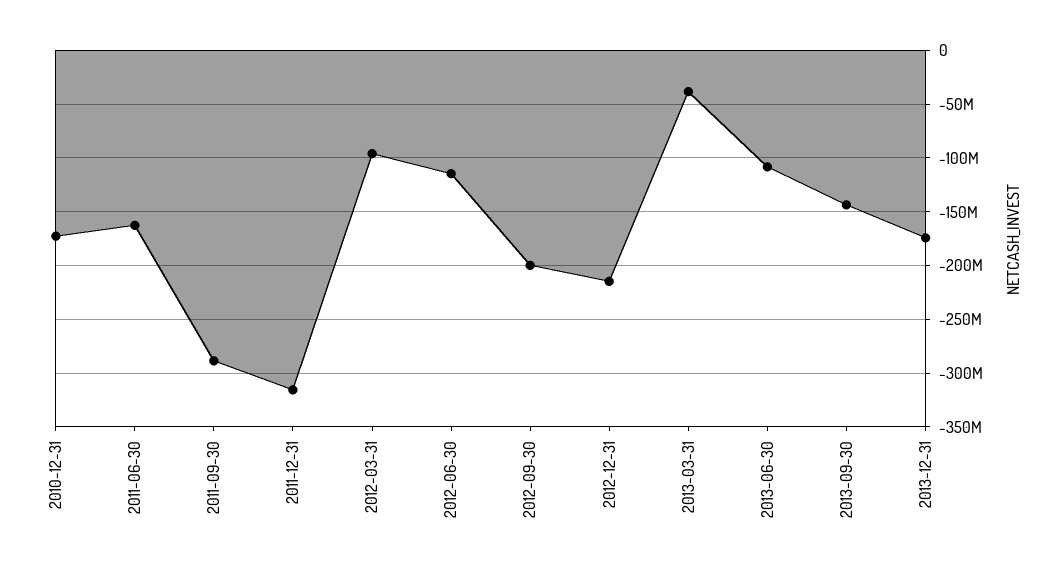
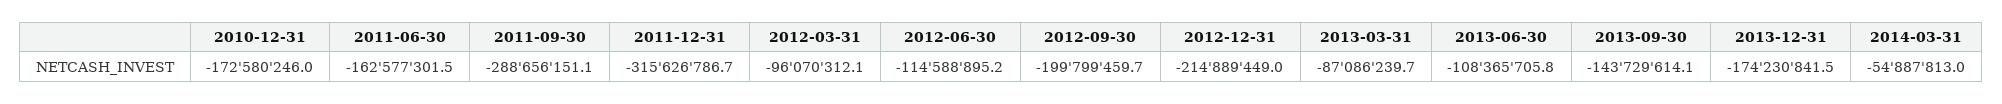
2013-03-31: -40000000 -> -87086239.7
2014-03-31: none -> -54887813

